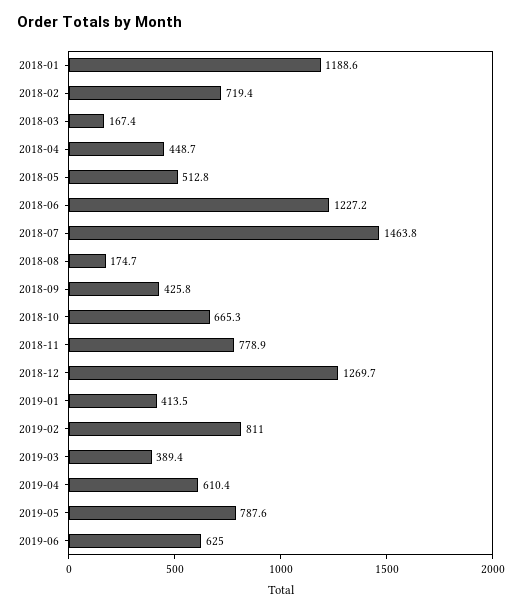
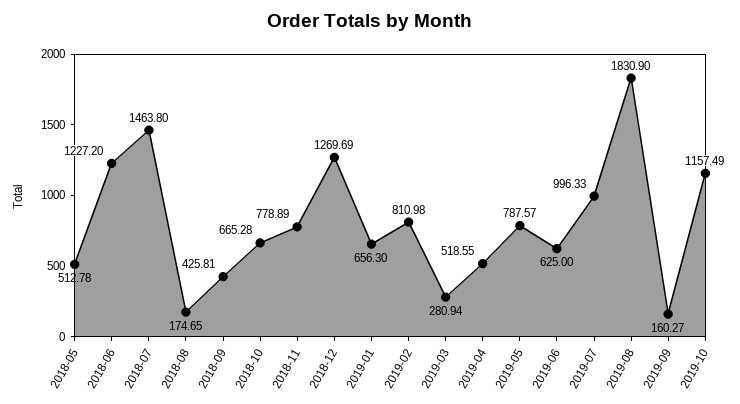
2018-01: 1188.6 -> none
2018-02: 719.4 -> none
2018-03: 167.4 -> none
2018-04: 448.7 -> none
2019-01: 413.5 -> 656.3
2019-03: 389.4 -> 280.94
2019-04: 610.4 -> 518.55
2019-07: none -> 996.33
2019-08: none -> 1830.9
2019-09: none -> 160.27
2019-10: none -> 1157.49

